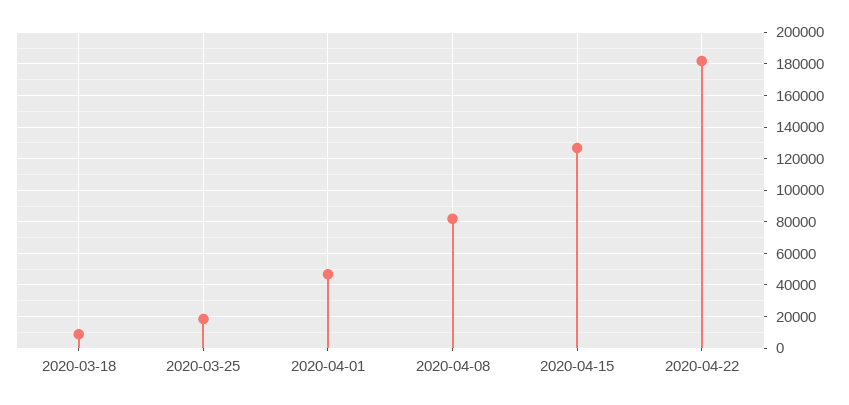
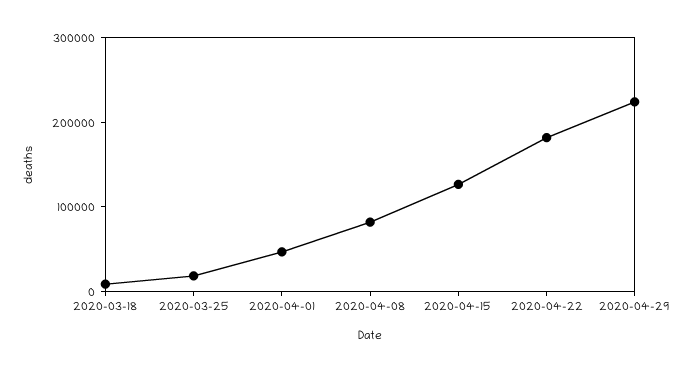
2020-04-29: none -> 220000

